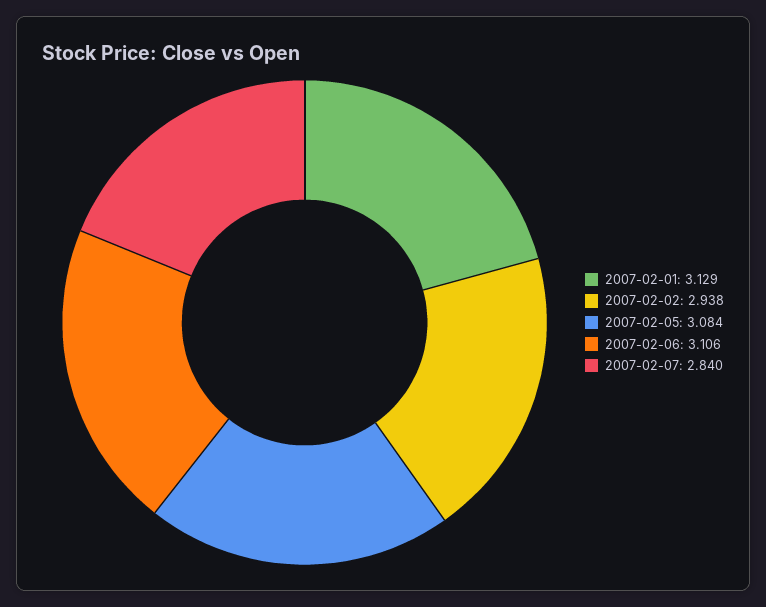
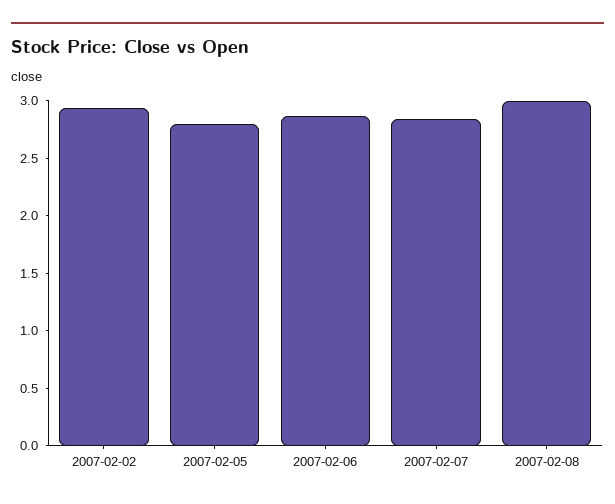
2007-02-01: 3.129 -> none
2007-02-05: 3.084 -> 2.8
2007-02-06: 3.106 -> 2.9
2007-02-08: none -> 3

